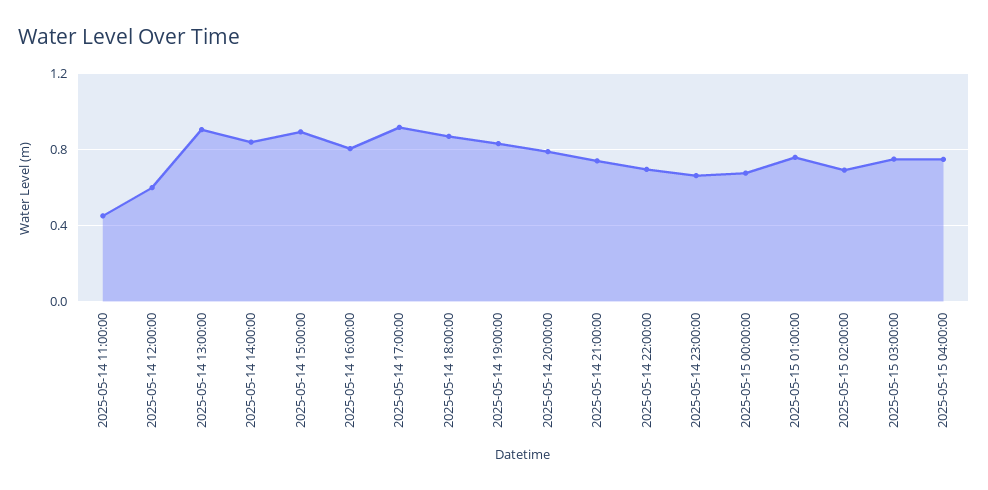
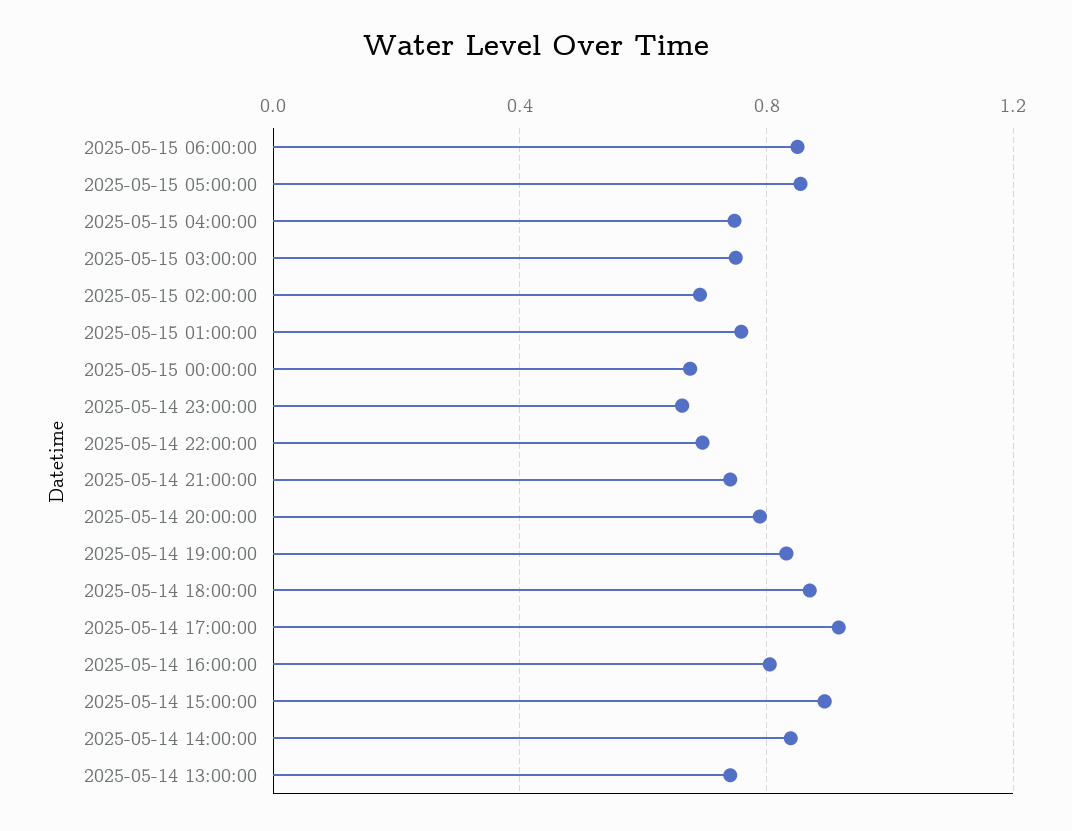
2025-05-14 11:00:00: 0.45 -> none
2025-05-14 12:00:00: 0.6 -> none
2025-05-14 13:00:00: 0.9 -> 0.75
2025-05-15 06:00:00: none -> 0.85
2025-05-15 05:00:00: none -> 0.85

